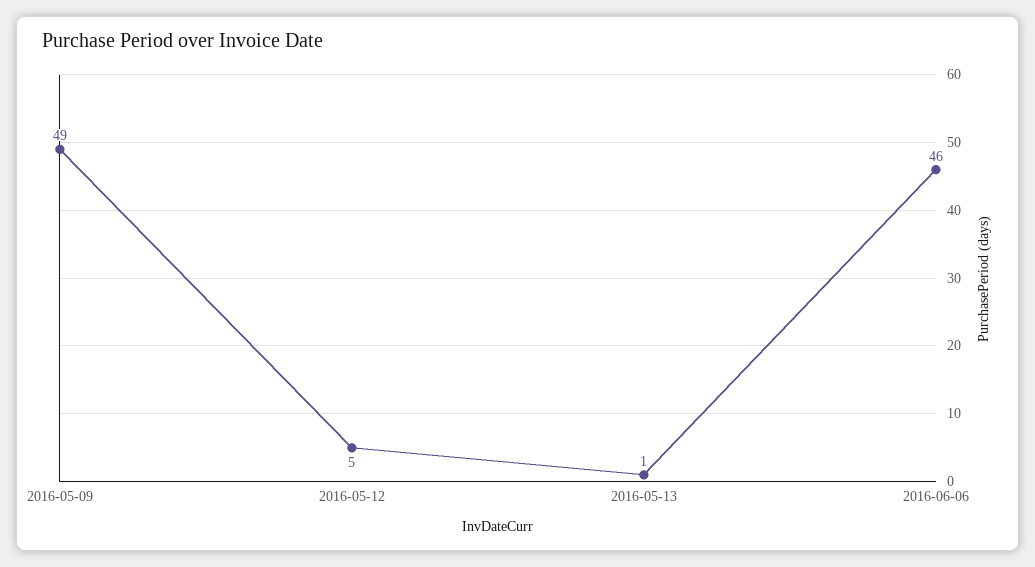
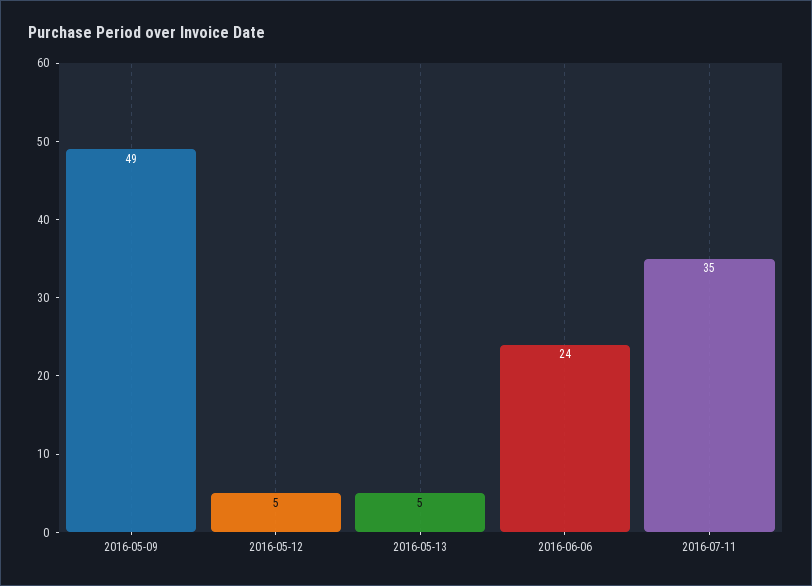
2016-05-13: 1 -> 5
2016-06-06: 46 -> 24
2016-07-11: none -> 35

